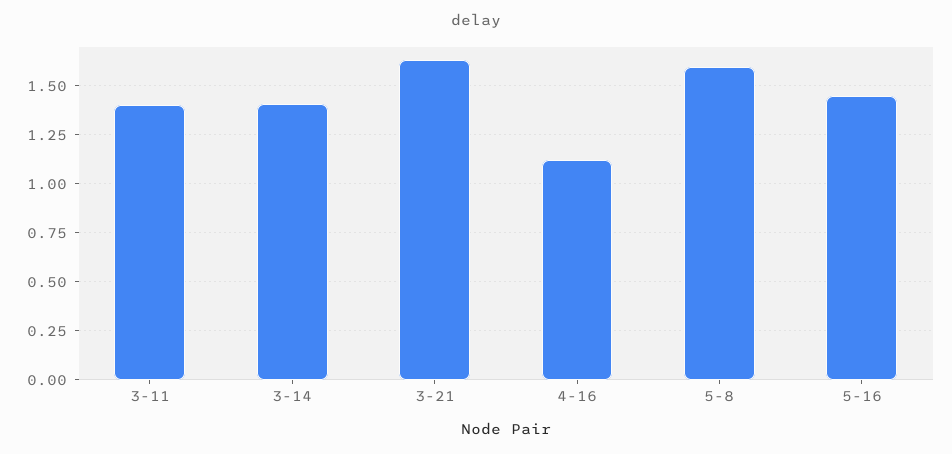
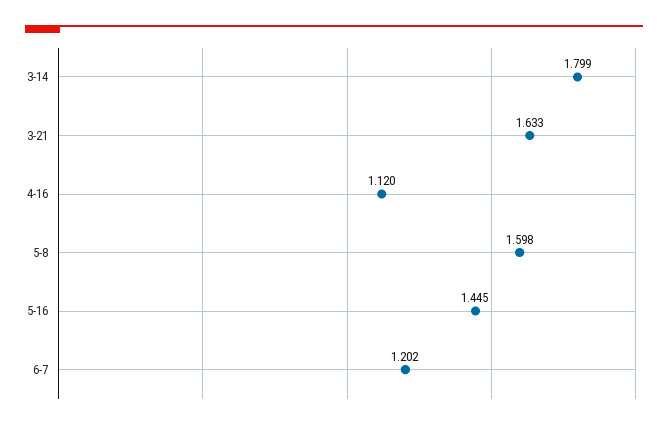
3-11: 1.4 -> none
3-14: 1.4 -> 1.799
6-7: none -> 1.202

